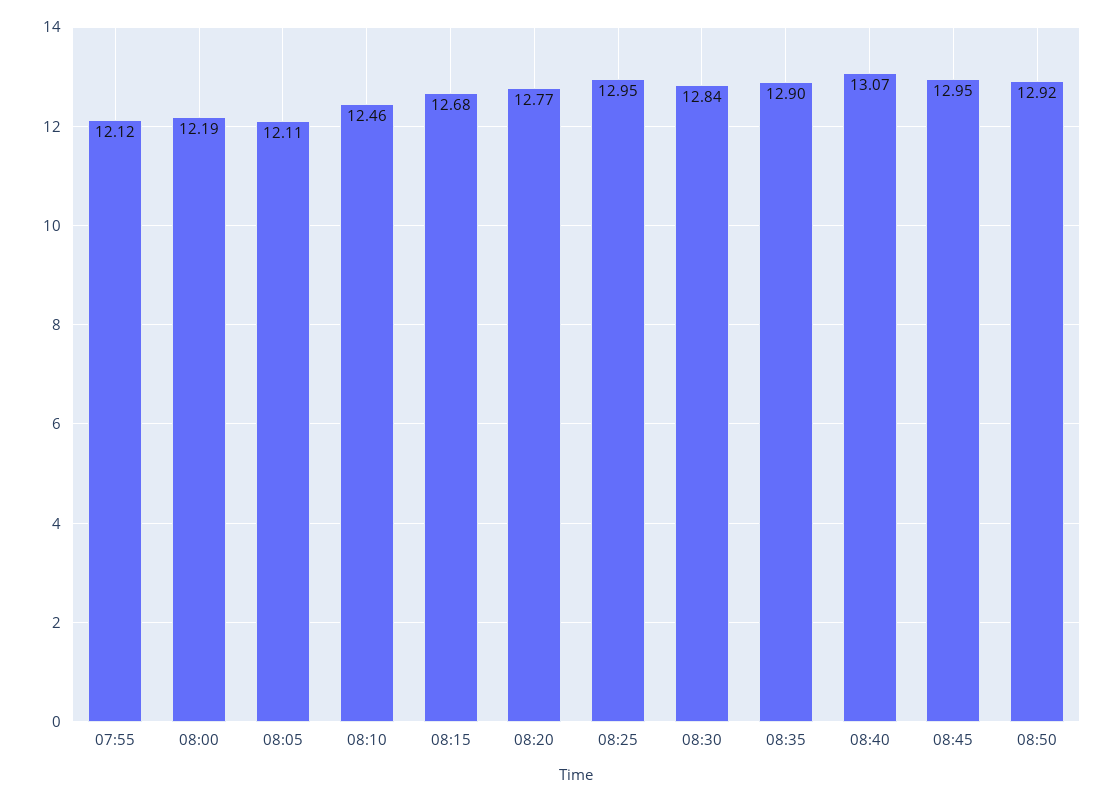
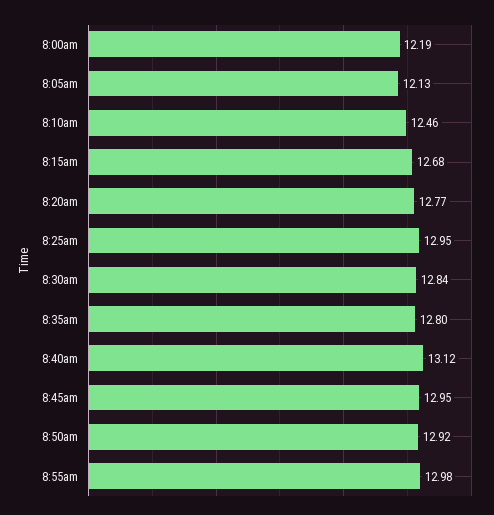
07:55: 12.12 -> none
08:05: 12.11 -> 12.13
08:35: 12.9 -> 12.8
08:40: 13.07 -> 13.12
8:55am: none -> 12.98

